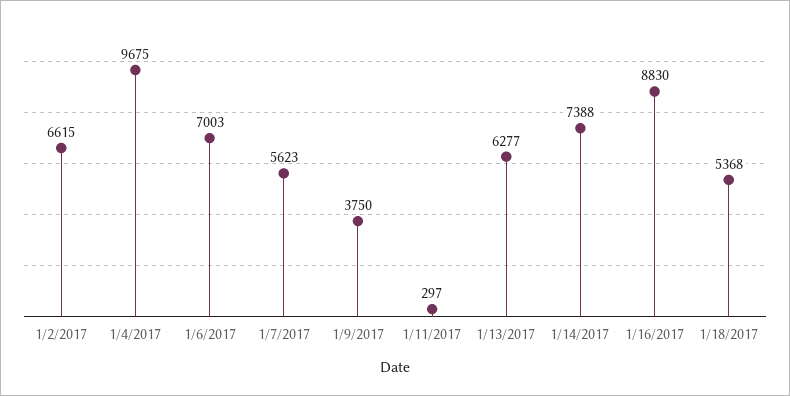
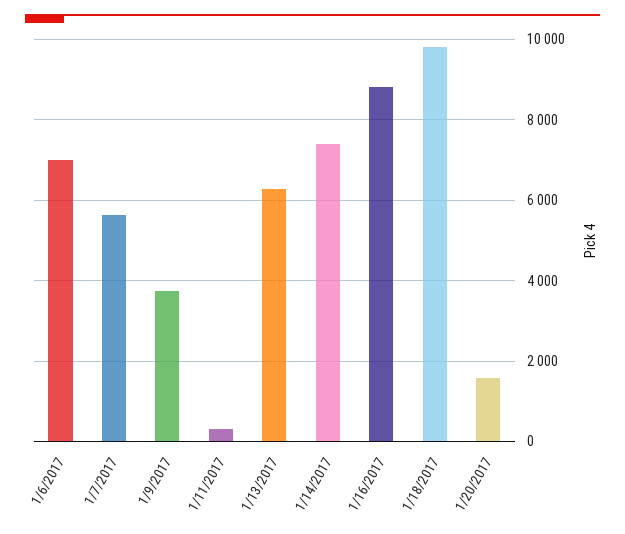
1/2/2017: 6615 -> none
1/4/2017: 9675 -> none
1/18/2017: 5368 -> 9800
1/20/2017: none -> 1600

